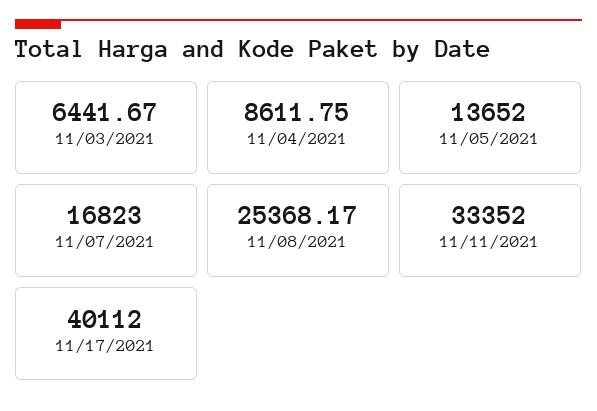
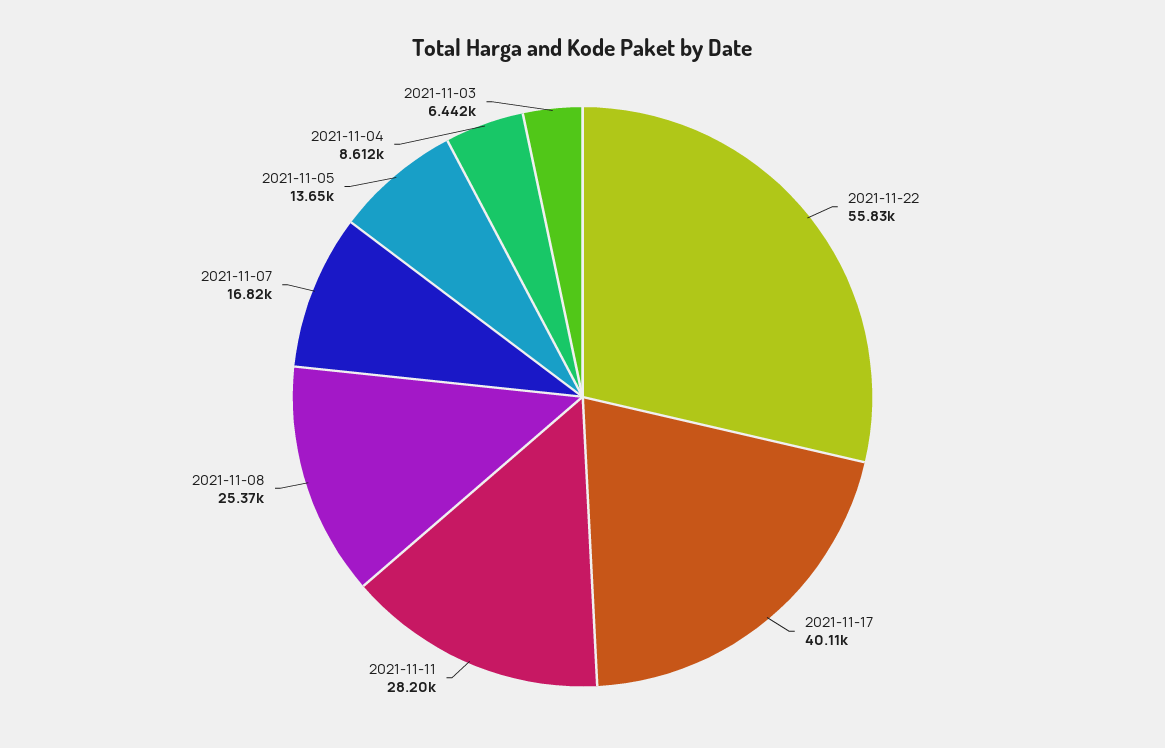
11/11/2021: 33352 -> 28200
2021-11-22: none -> 55830

